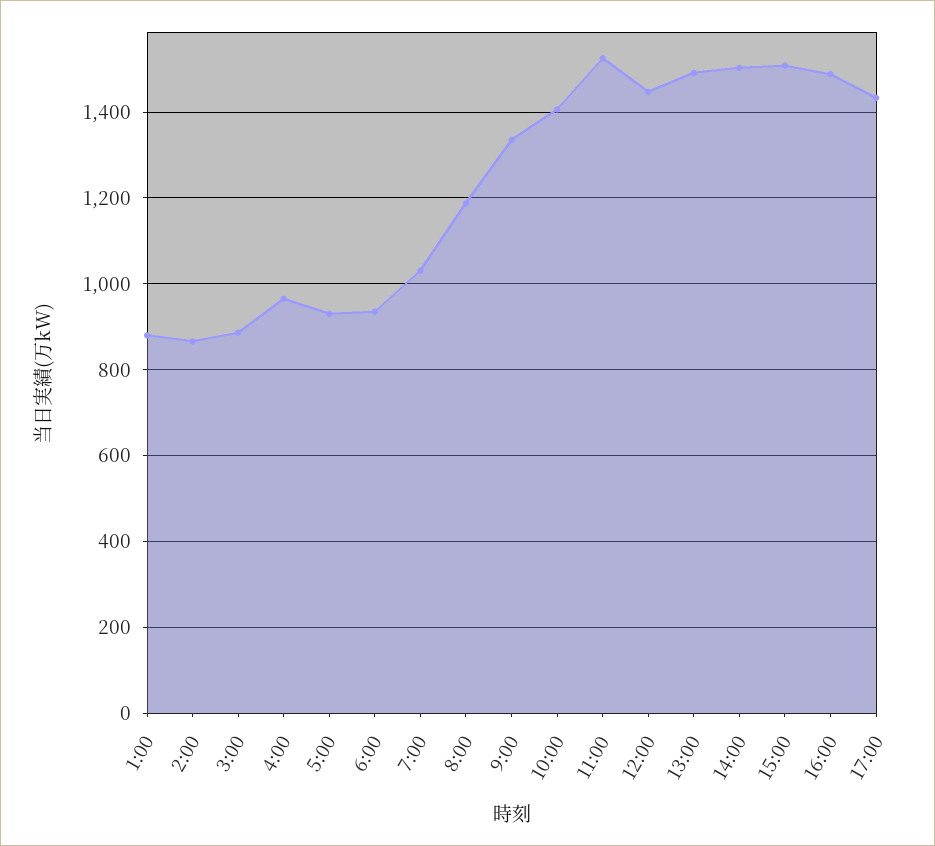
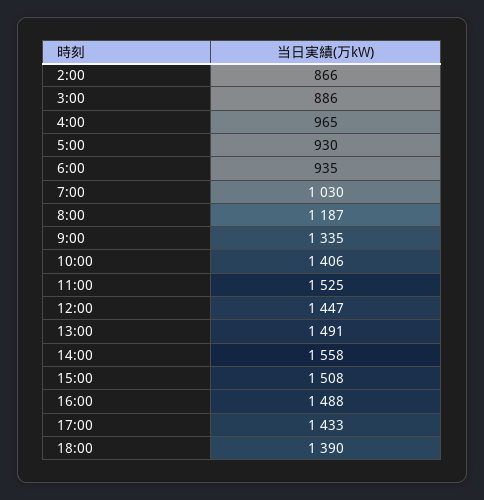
1:00: 880 -> none
14:00: 1500 -> 1558
18:00: none -> 1390

